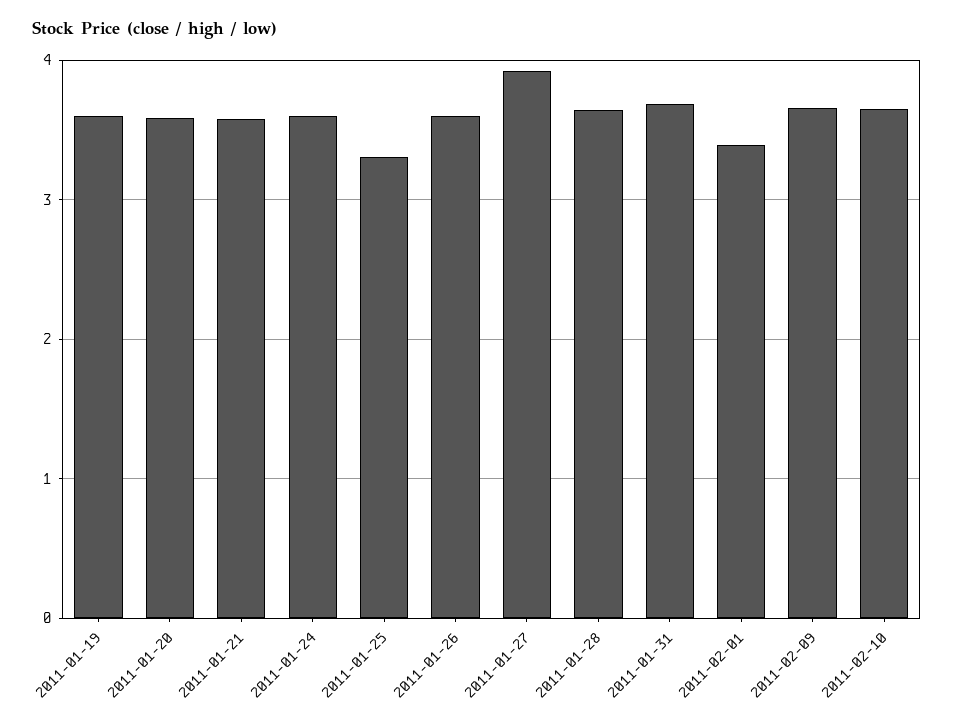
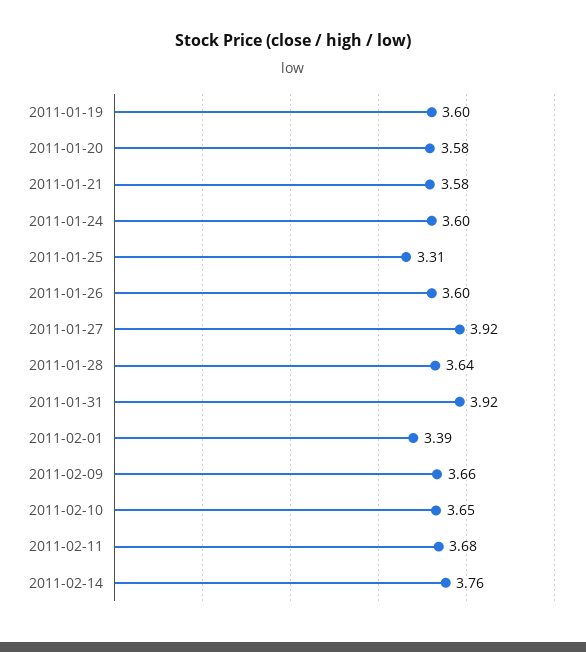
2011-01-31: 3.7 -> 3.92
2011-02-11: none -> 3.68
2011-02-14: none -> 3.76

